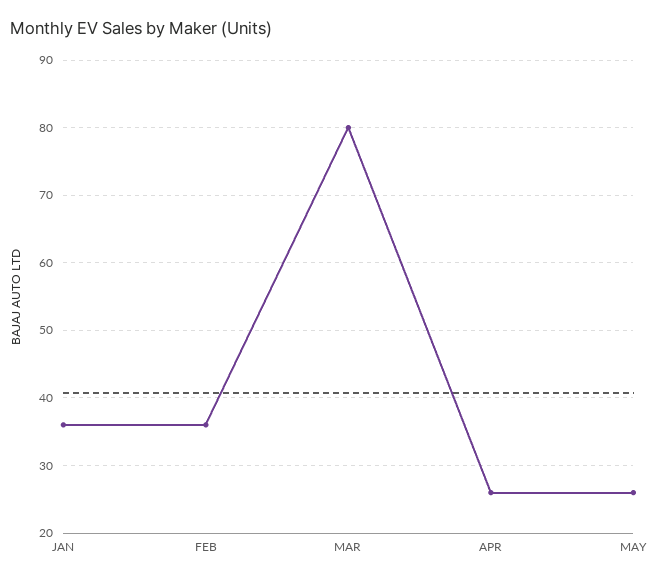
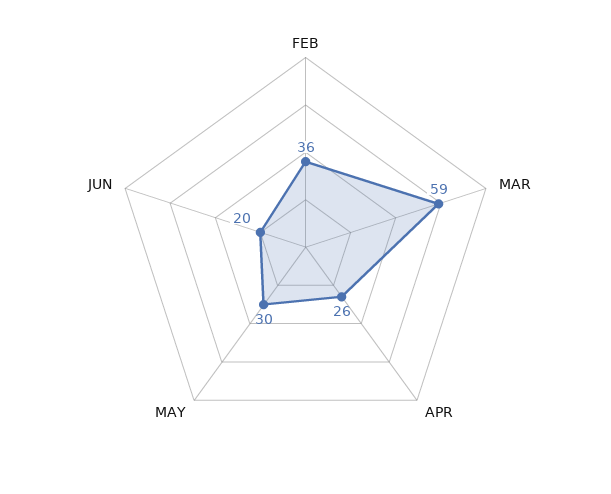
JAN: 36 -> none
MAR: 80 -> 59
MAY: 26 -> 30
JUN: none -> 20

